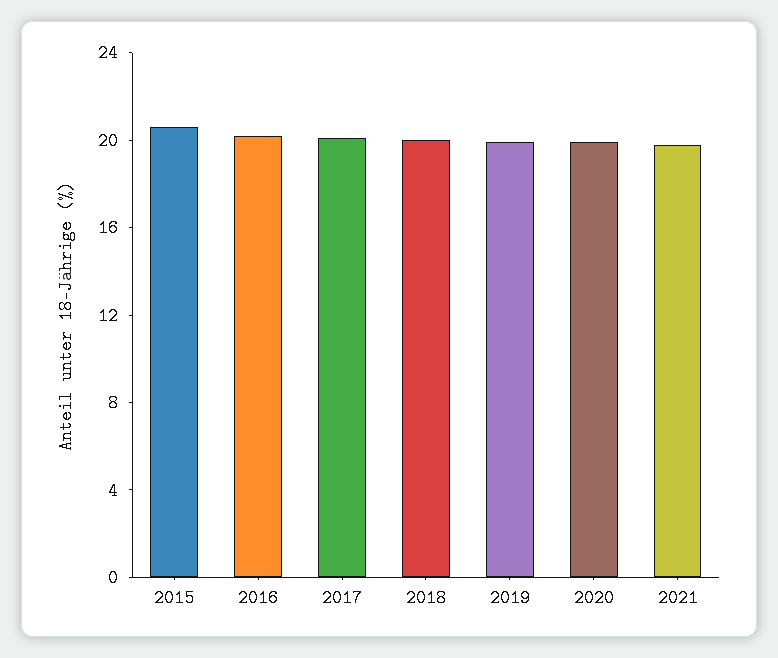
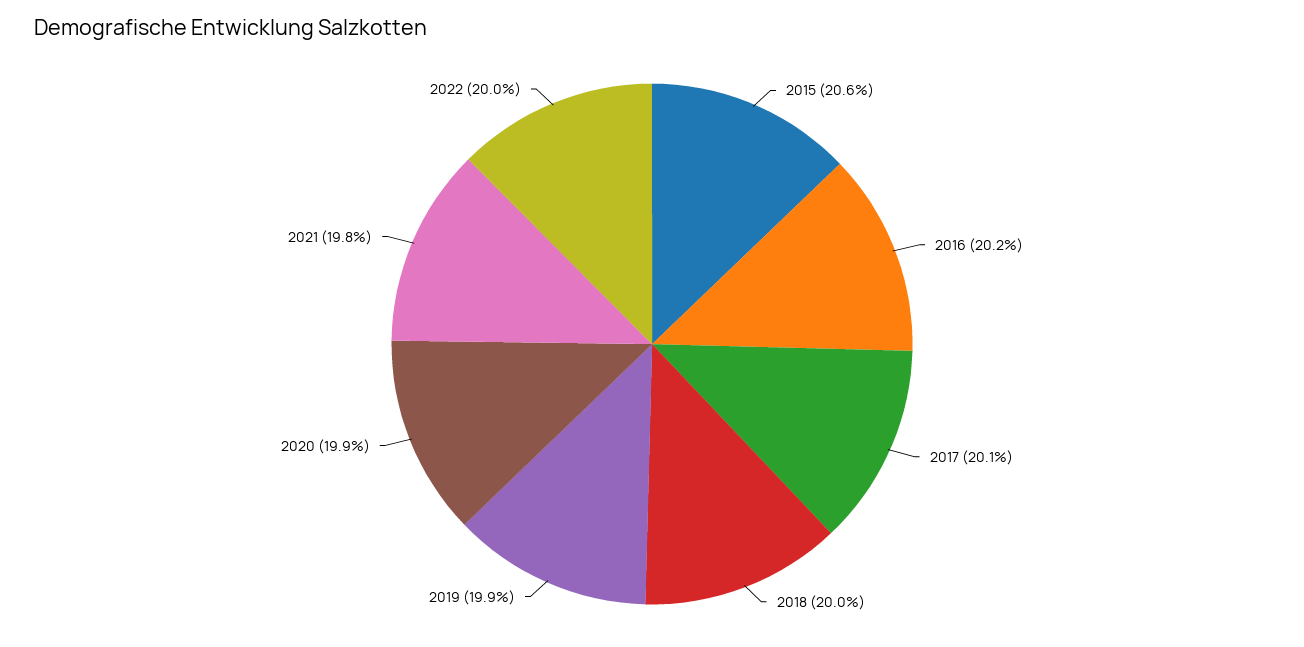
2022: none -> 20

